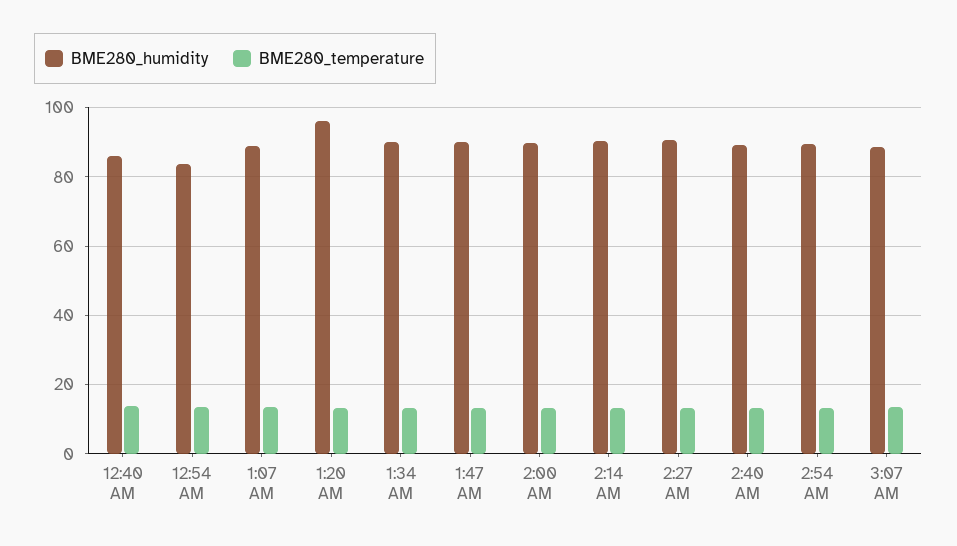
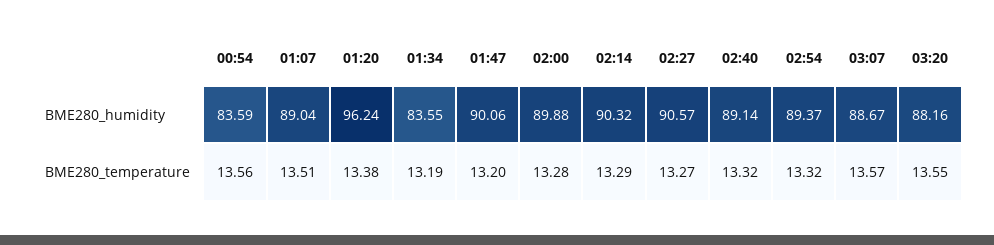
BME280_humidity, 12:40 AM: 86 -> none
BME280_temperature, 12:40 AM: 14 -> none
BME280_humidity, 1:34 AM: 90 -> 83.55
BME280_humidity, 03:20: none -> 88.16
BME280_temperature, 03:20: none -> 13.55

